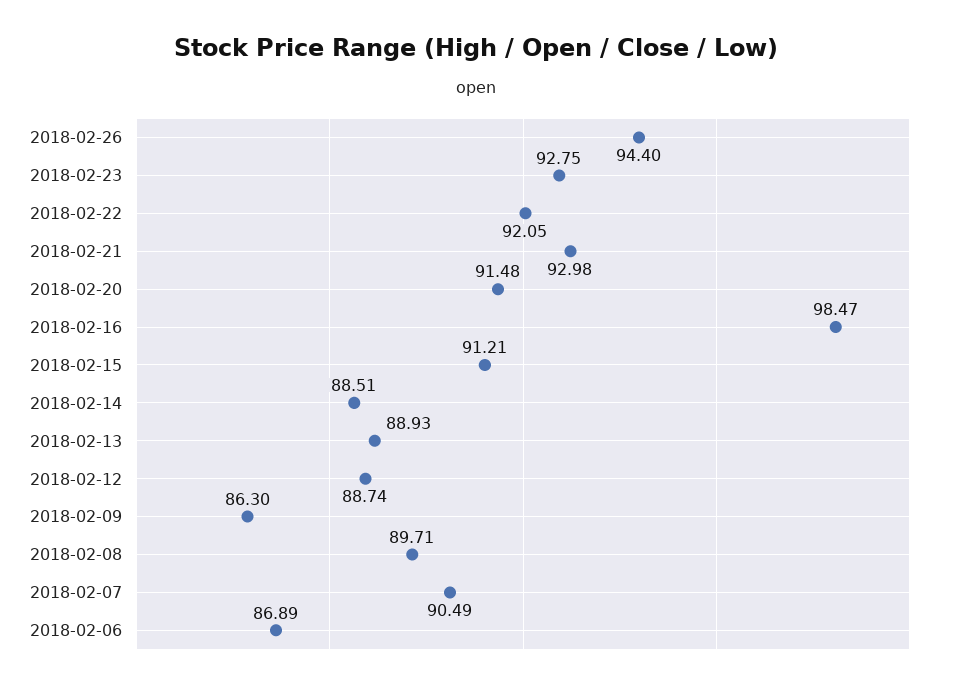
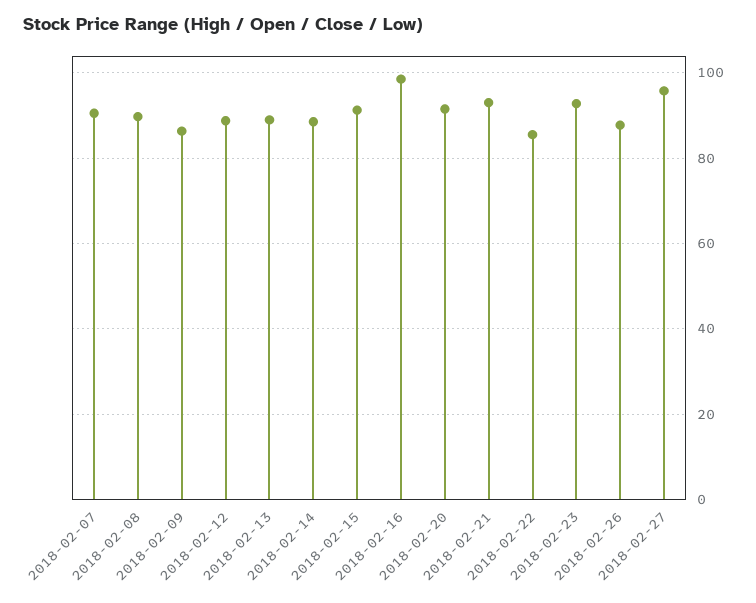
2018-02-26: 94.4 -> 88
2018-02-22: 92.05 -> 86
2018-02-06: 86.89 -> none
2018-02-27: none -> 96

